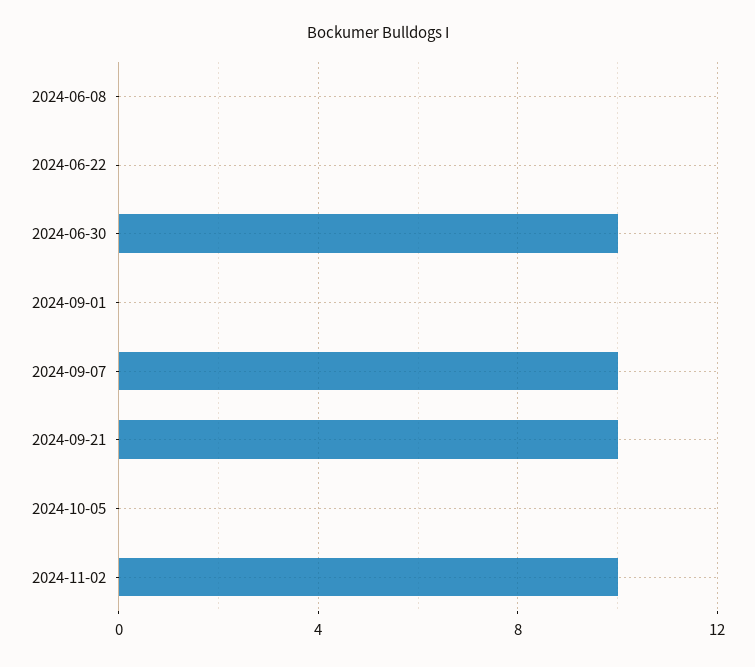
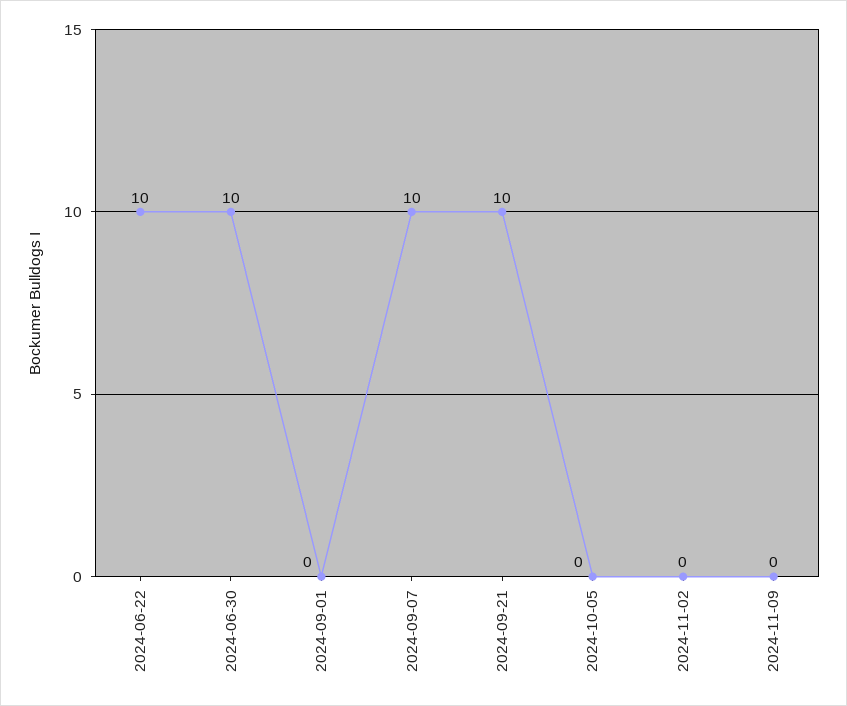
2024-06-08: 0 -> none
2024-06-22: 0 -> 10
2024-11-02: 10 -> 0
2024-11-09: none -> 0

